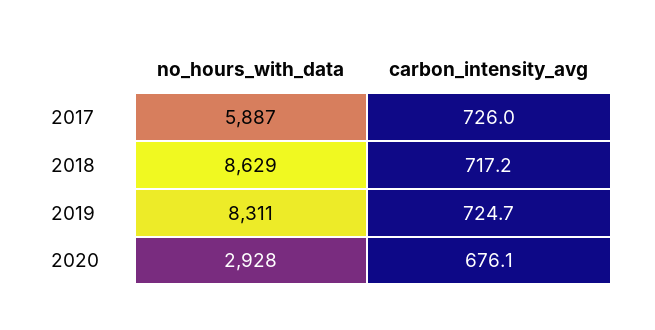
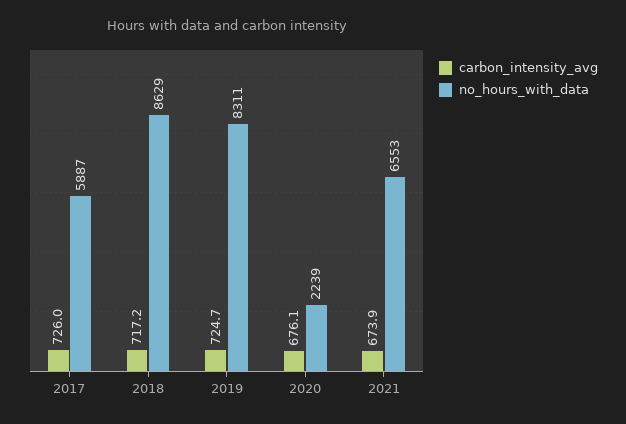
no_hours_with_data, 2020: 2928 -> 2239
carbon_intensity_avg, 2021: none -> 673.9
no_hours_with_data, 2021: none -> 6553

